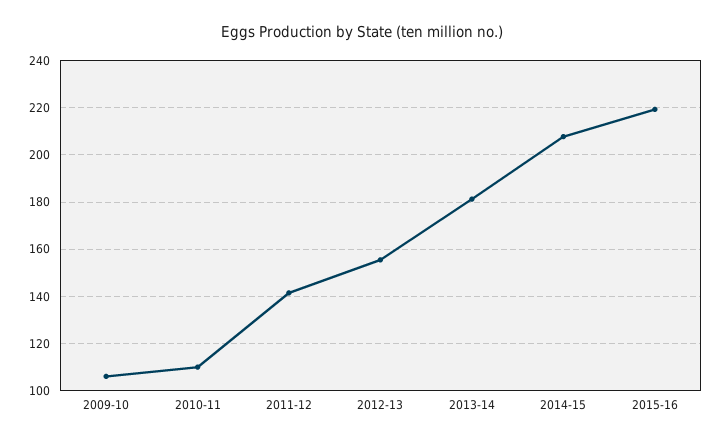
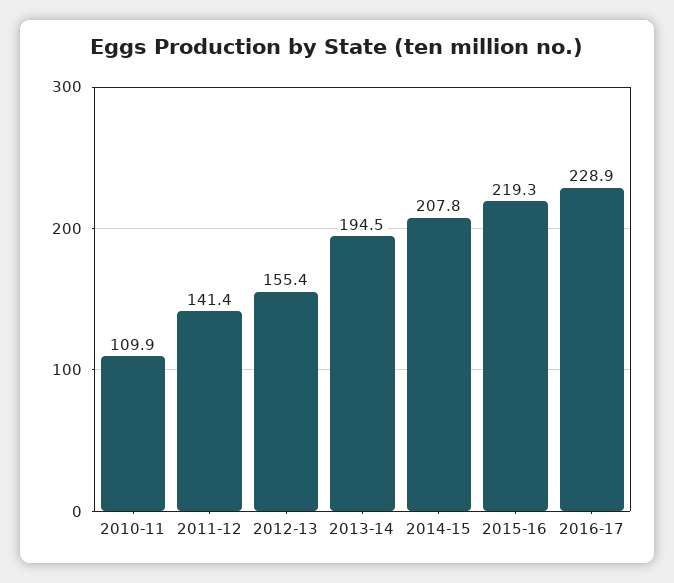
2009-10: 105 -> none
2013-14: 180 -> 194.5
2016-17: none -> 228.9

